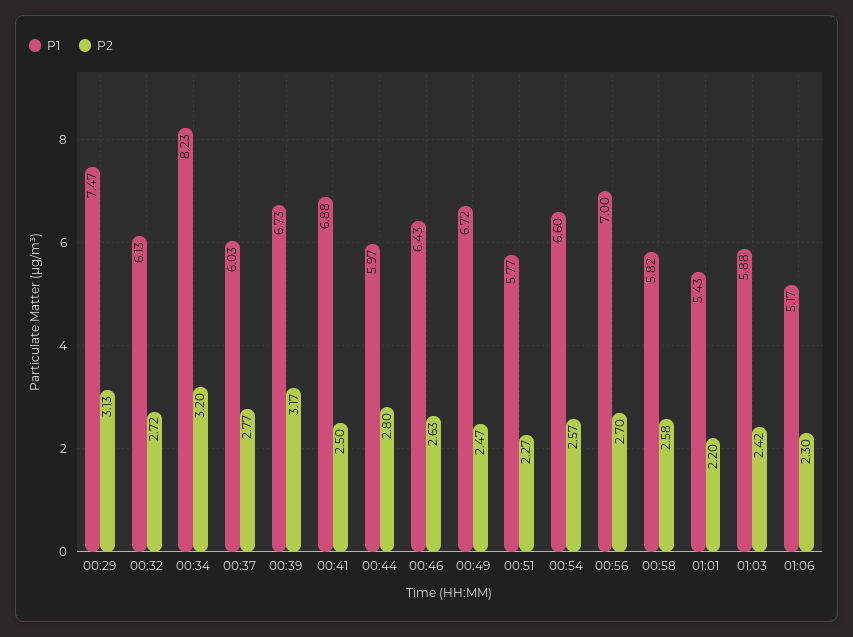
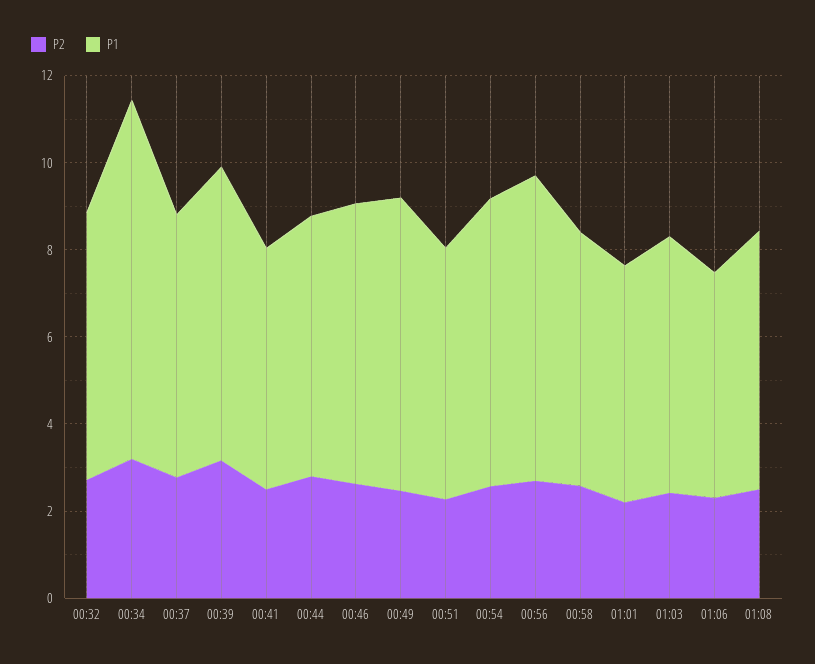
P1, 00:29: 7.47 -> none
P2, 00:29: 3.13 -> none
P1, 00:41: 6.88 -> 5.5
P2, 01:08: none -> 2.5
P1, 01:08: none -> 6

